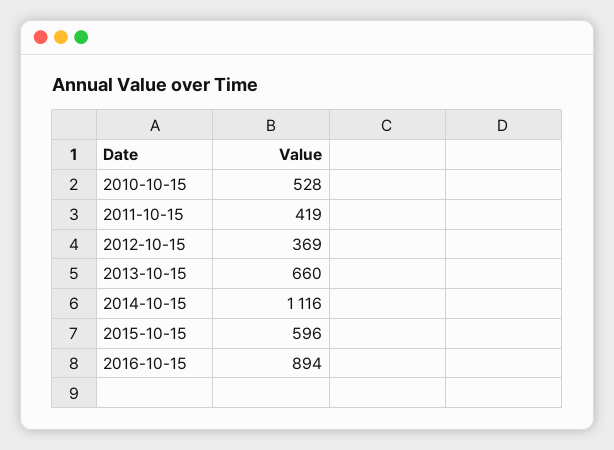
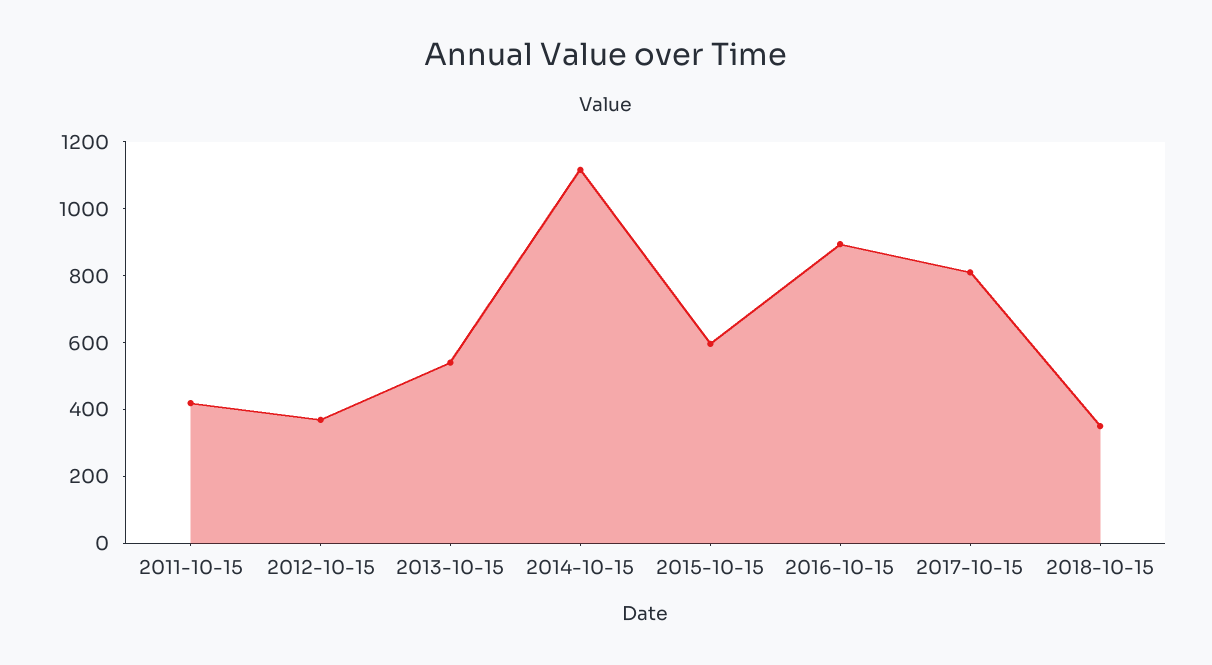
2010-10-15: 528 -> none
2013-10-15: 660 -> 550
2017-10-15: none -> 800
2018-10-15: none -> 350

